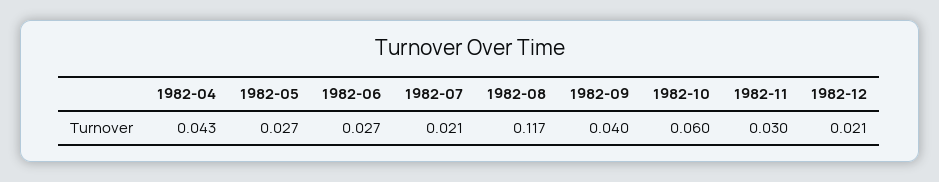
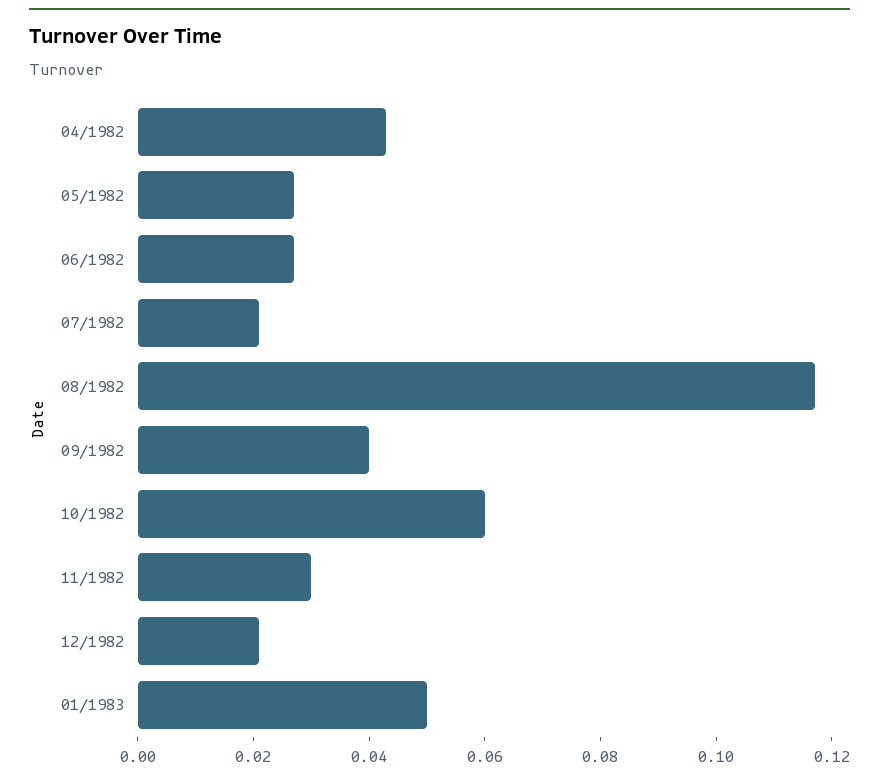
01/1983: none -> 0.05

